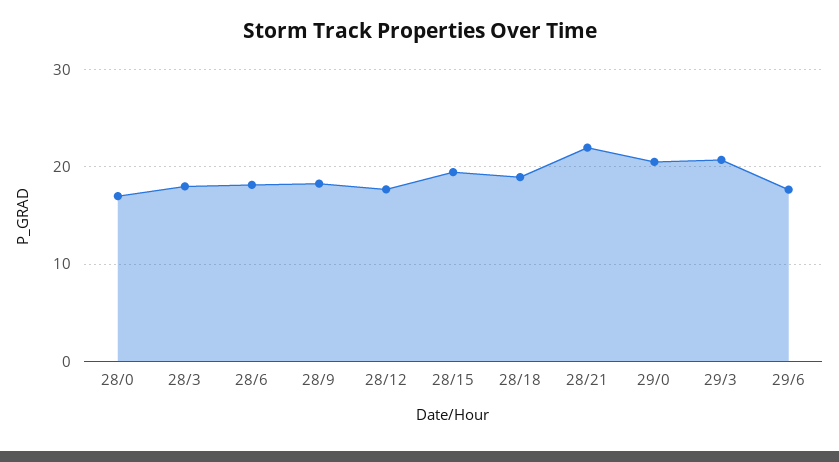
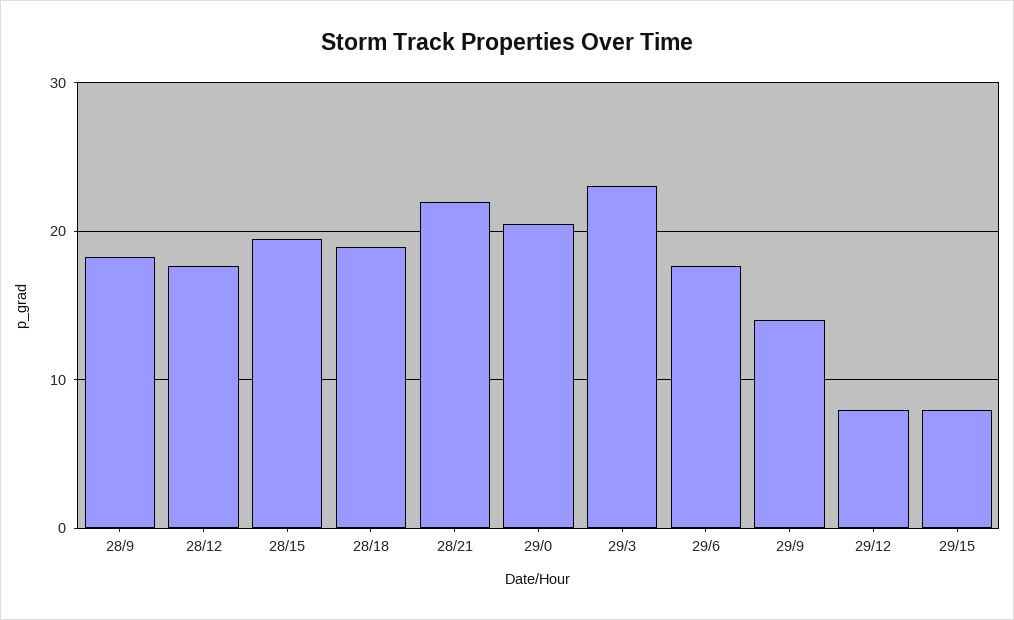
28/0: 17 -> none
28/3: 18 -> none
28/6: 18 -> none
29/3: 21 -> 23
29/9: none -> 14
29/12: none -> 8
29/15: none -> 8

